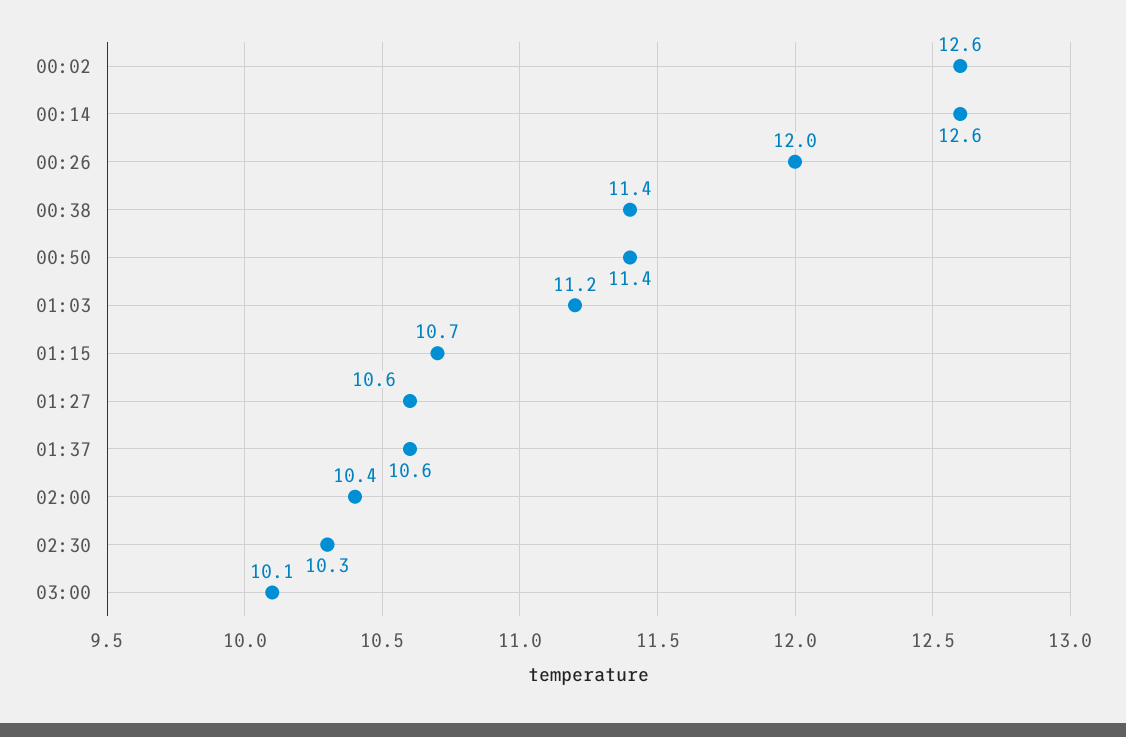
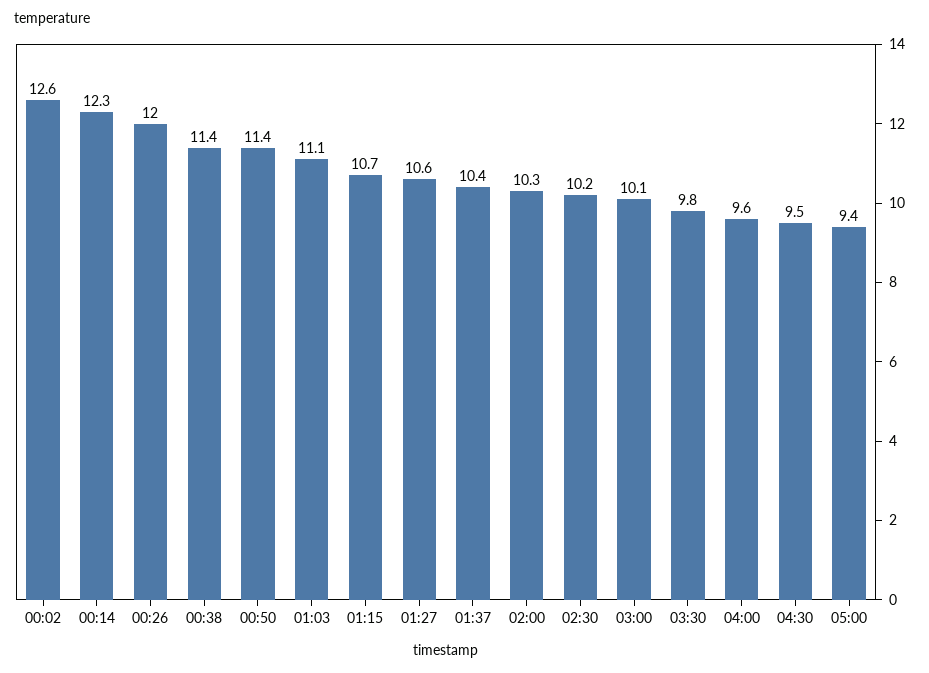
00:14: 12.6 -> 12.3
01:03: 11.2 -> 11.1
01:37: 10.6 -> 10.4
02:00: 10.4 -> 10.3
02:30: 10.3 -> 10.2
03:30: none -> 9.8
04:00: none -> 9.6
04:30: none -> 9.5
05:00: none -> 9.4

